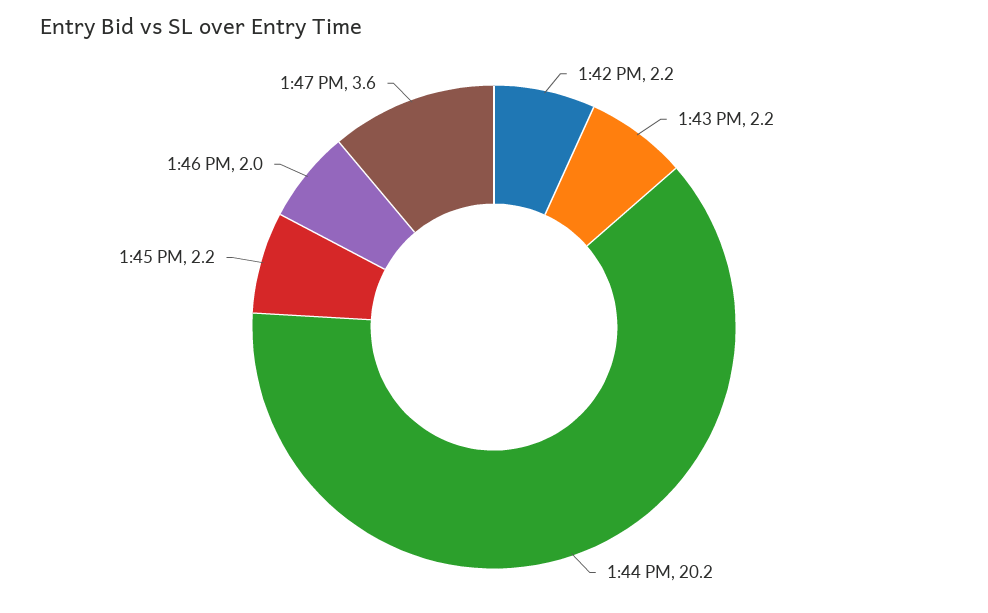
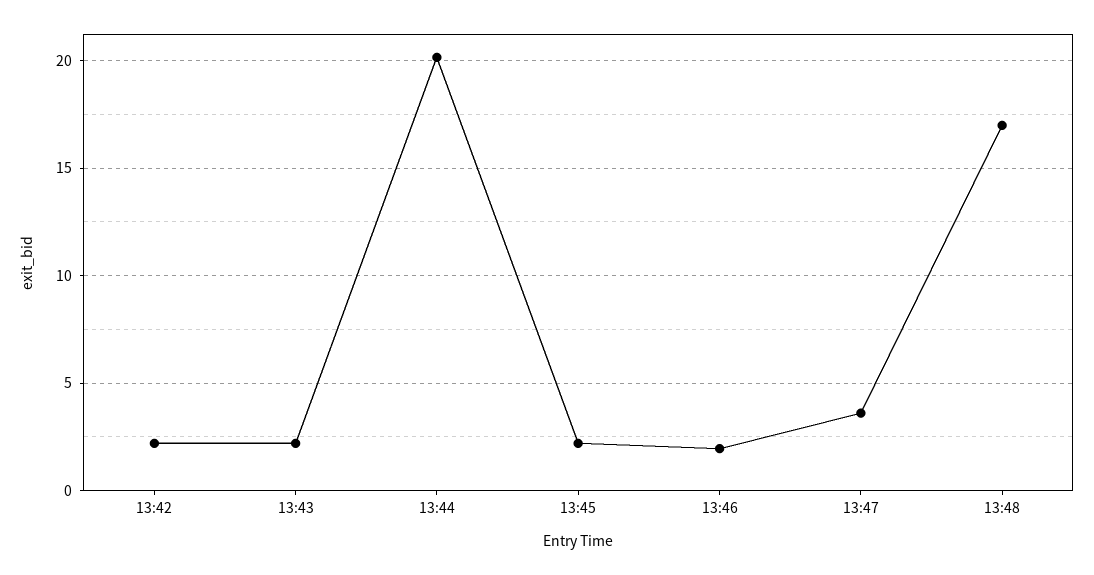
13:48: none -> 17

